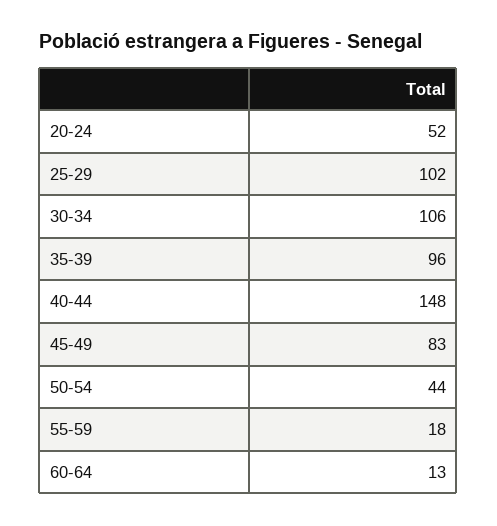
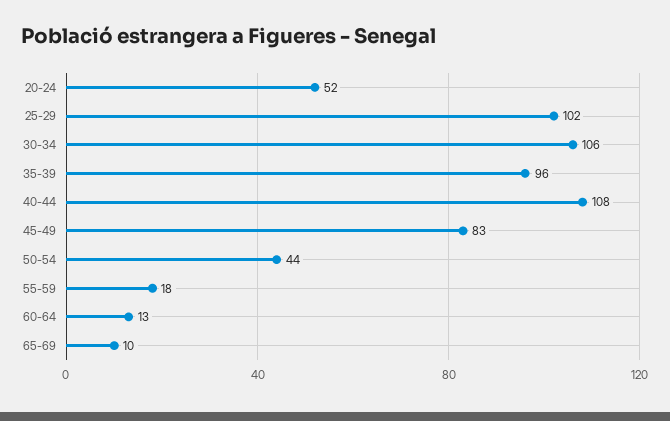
40-44: 148 -> 108
65-69: none -> 10

